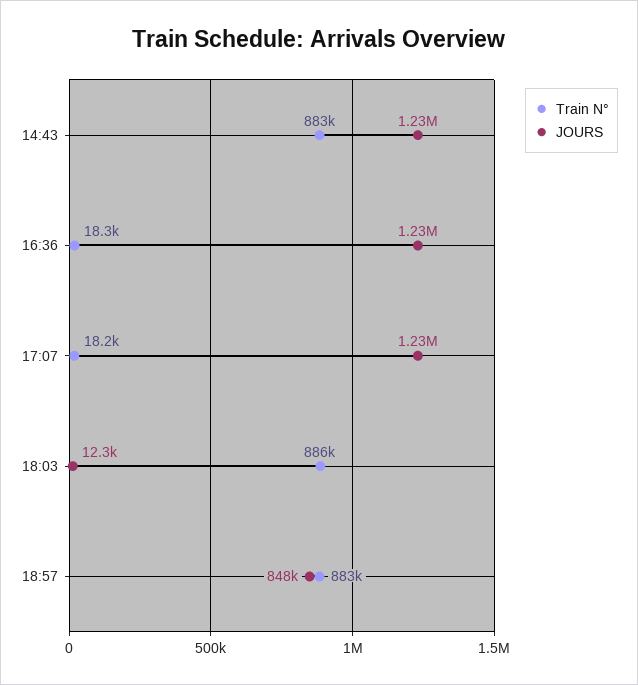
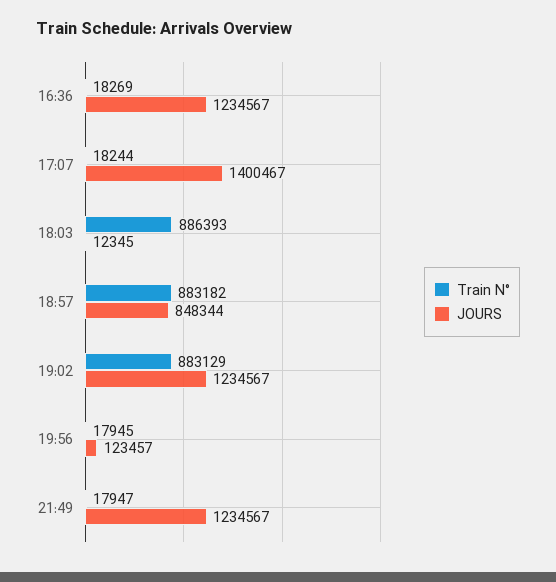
Train N°, 14:43: 883000 -> none
JOURS, 14:43: 1230000 -> none
JOURS, 17:07: 1230000 -> 1400467
Train N°, 19:02: none -> 883129
JOURS, 19:02: none -> 1234567
Train N°, 19:56: none -> 17945
JOURS, 19:56: none -> 123457
Train N°, 21:49: none -> 17947
JOURS, 21:49: none -> 1234567

